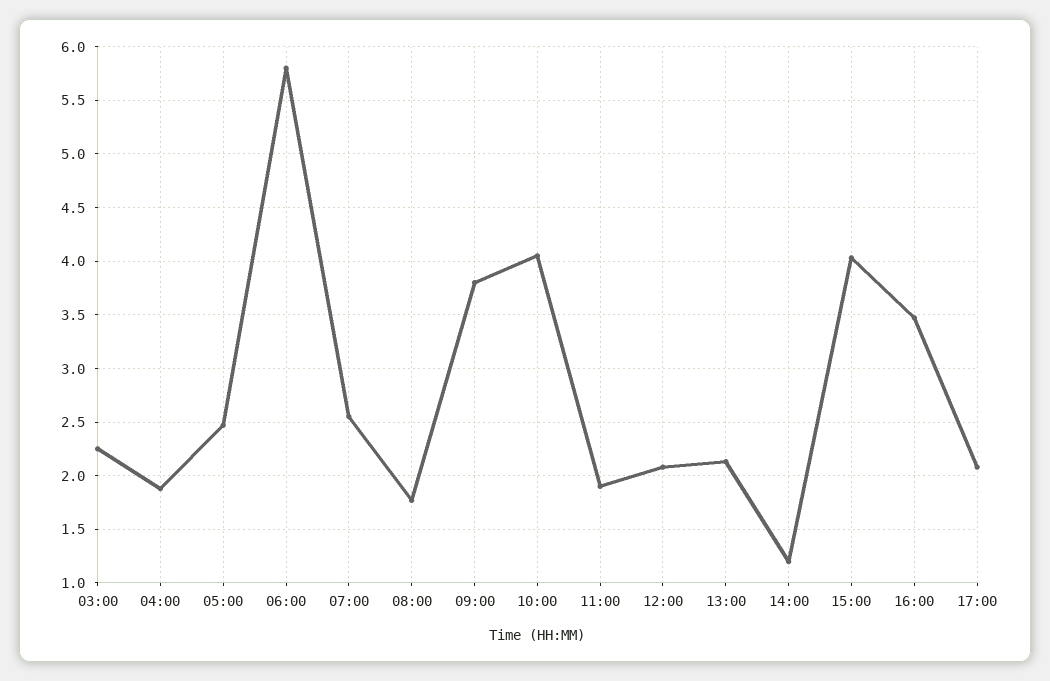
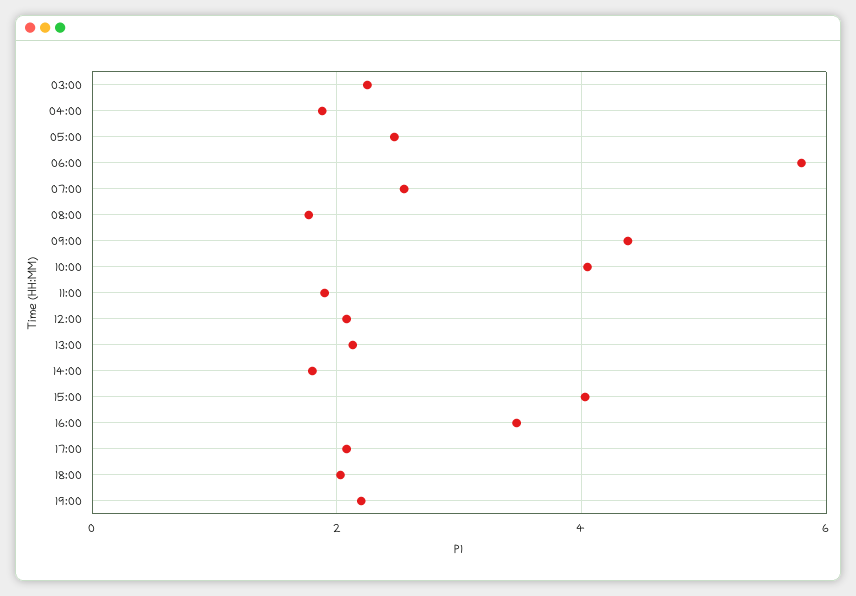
09:00: 3.8 -> 4.4
14:00: 1.2 -> 1.8
18:00: none -> 2
19:00: none -> 2.2

